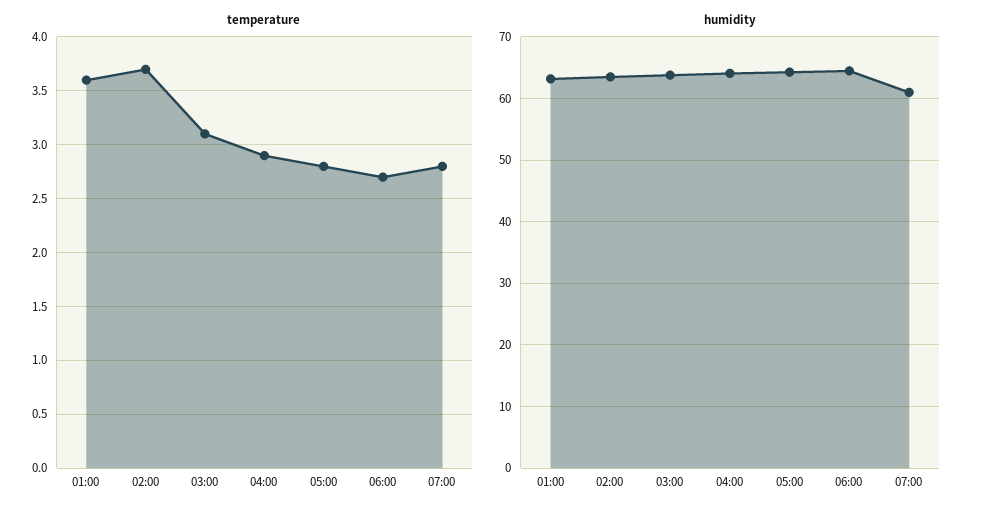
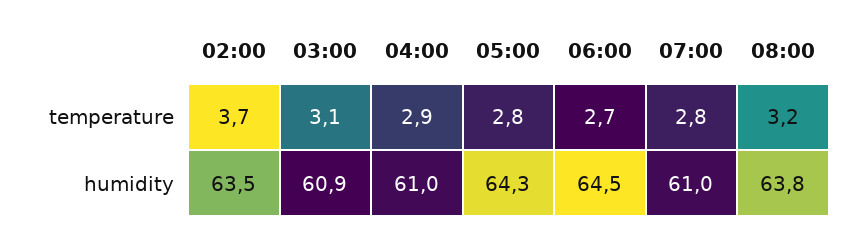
temperature, 01:00: 3.6 -> none
humidity, 01:00: 63 -> none
humidity, 03:00: 64 -> 60.9
humidity, 04:00: 64 -> 61
temperature, 08:00: none -> 3.2
humidity, 08:00: none -> 63.8

